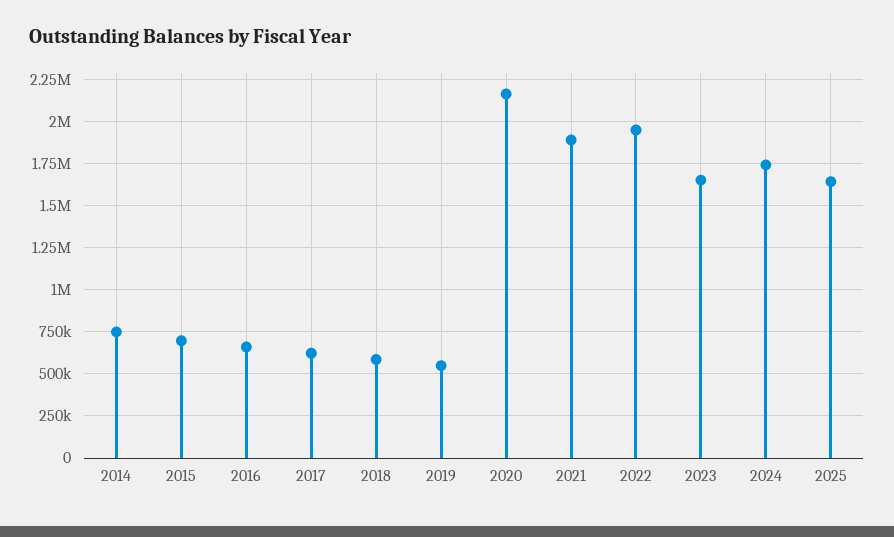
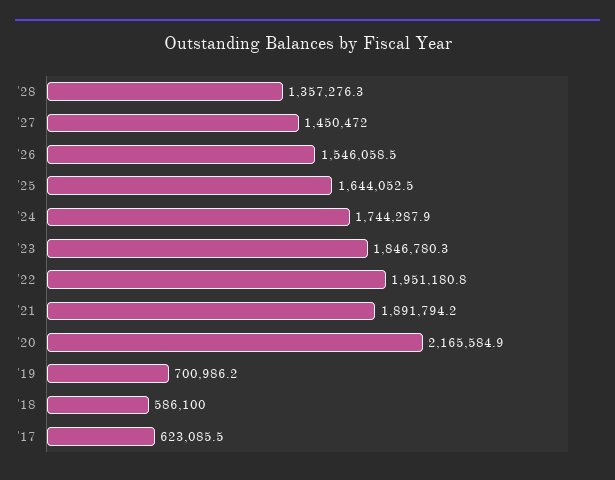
2014: 750000 -> none
2015: 700000 -> none
2016: 650000 -> none
2019: 550000 -> 700986.2
2023: 1650000 -> 1846780.3
'28: none -> 1357276.3
'27: none -> 1450472
'26: none -> 1546058.5

